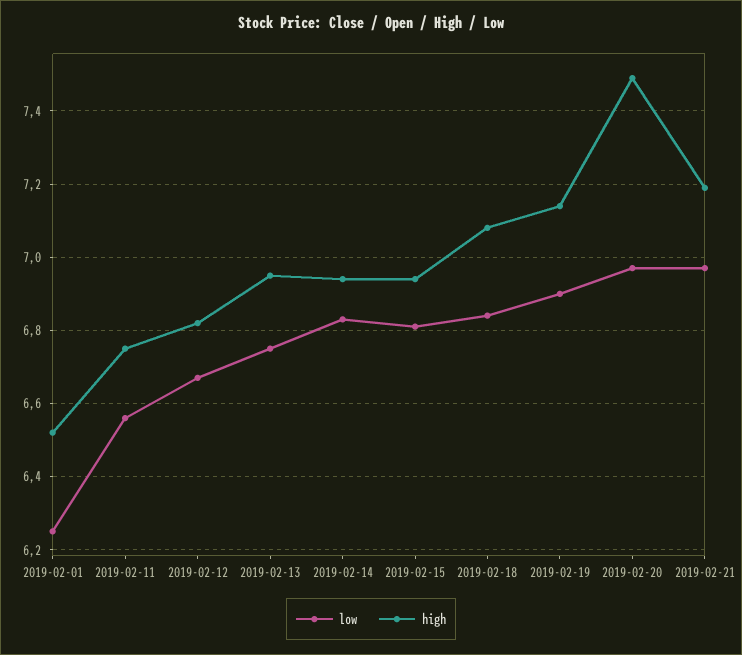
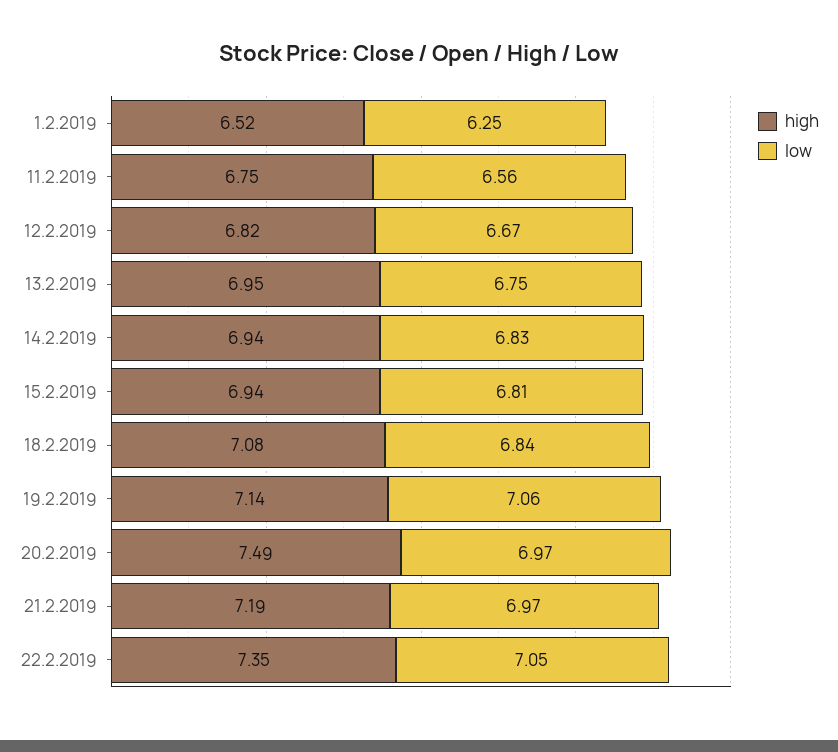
low, 2019-02-19: 6.9 -> 7.06
high, 22.2.2019: none -> 7.35
low, 22.2.2019: none -> 7.05

